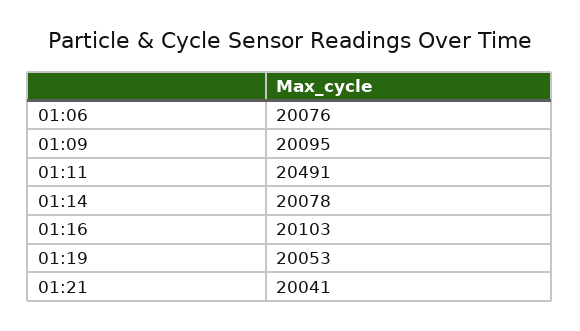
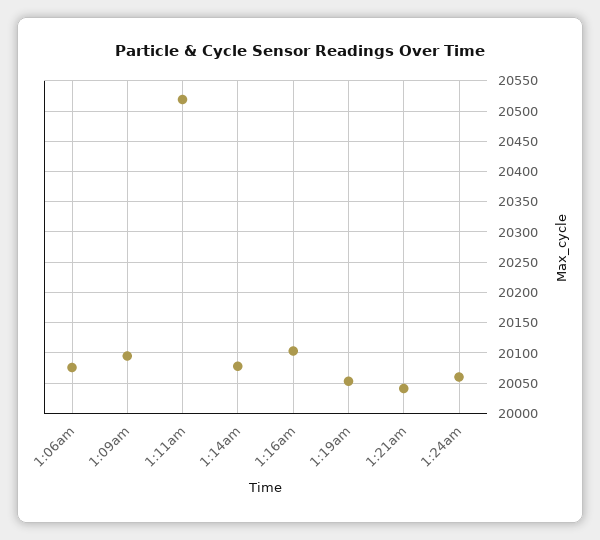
01:11: 20491 -> 20520
1:24am: none -> 20060

